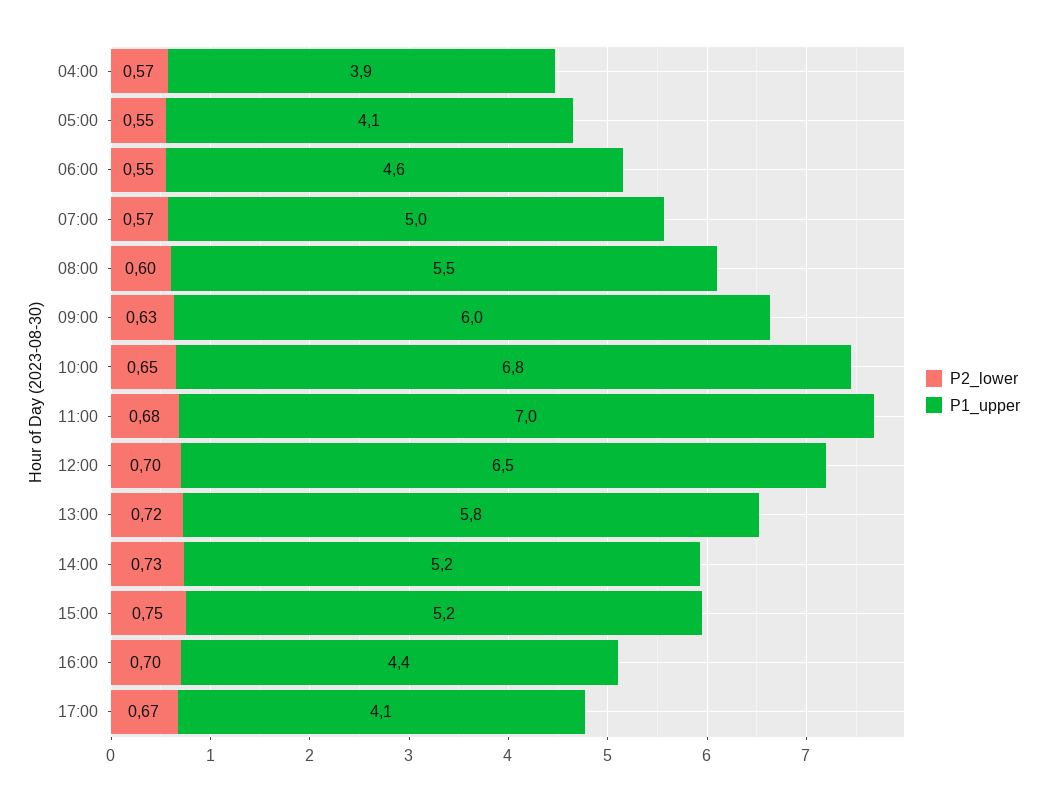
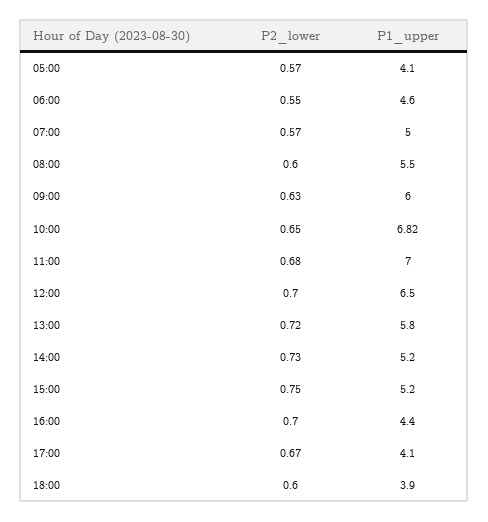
P2_lower, 04:00: 0.57 -> none
P1_upper, 04:00: 3.9 -> none
P2_lower, 05:00: 0.55 -> 0.57
P2_lower, 18:00: none -> 0.6
P1_upper, 18:00: none -> 3.9

